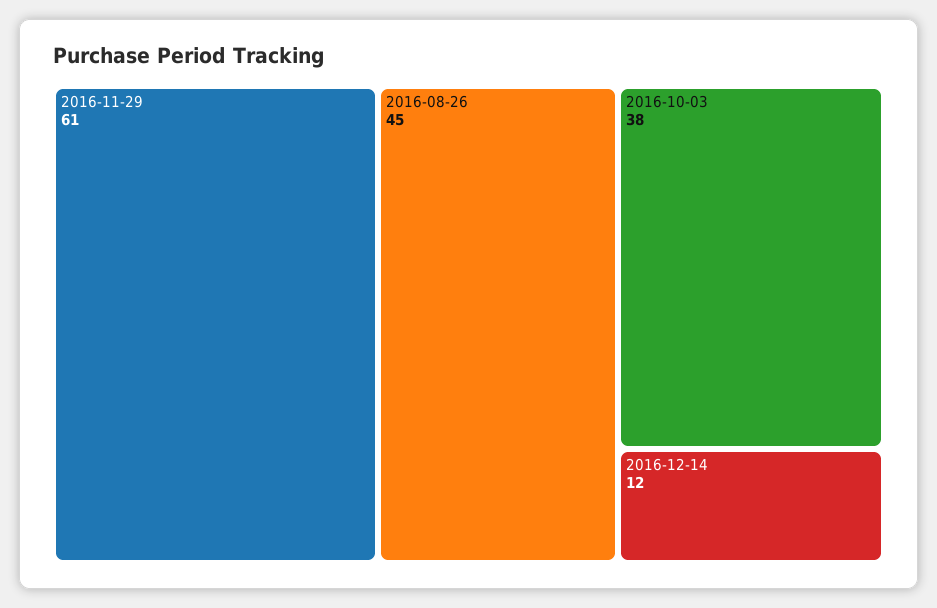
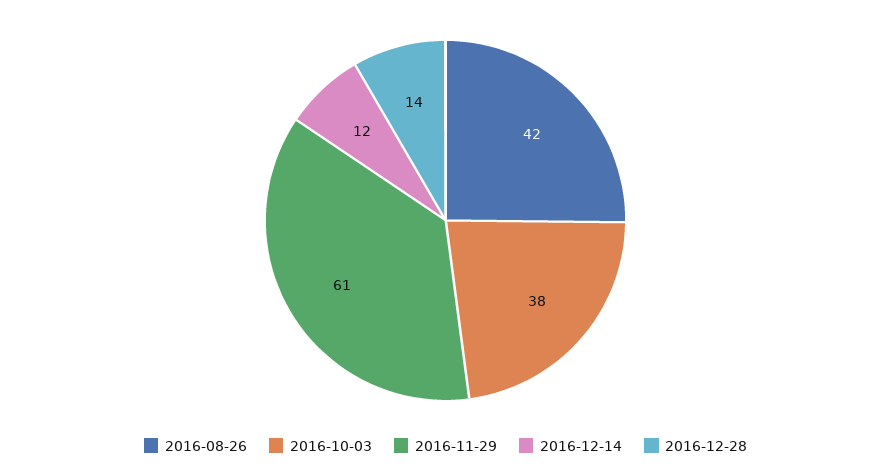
2016-08-26: 45 -> 42
2016-12-28: none -> 14

